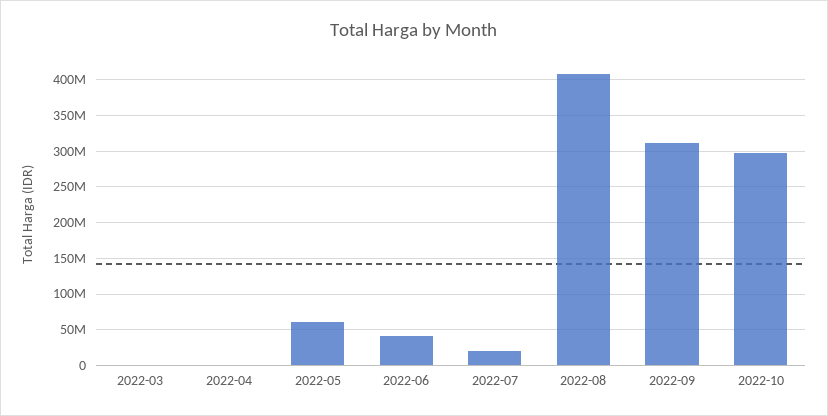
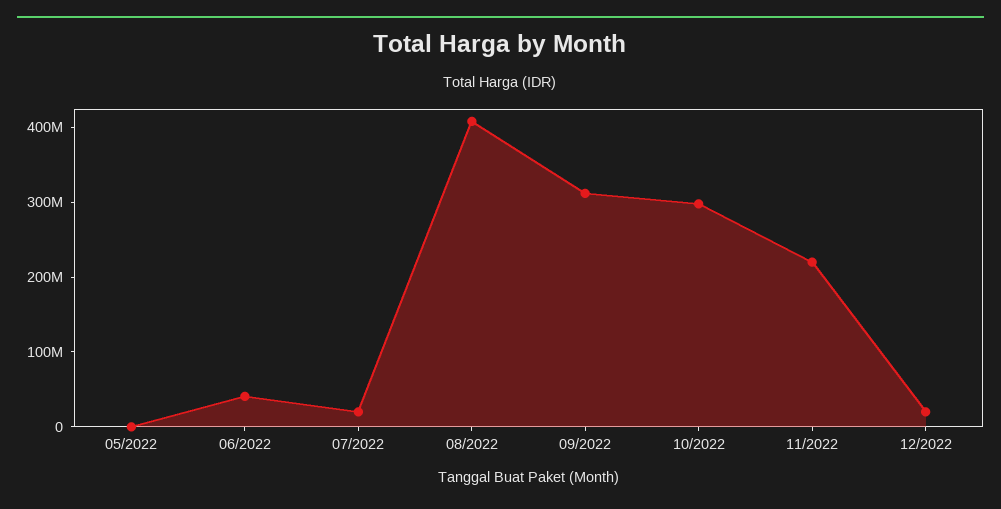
2022-03: 0 -> none
2022-04: 0 -> none
2022-05: 60000000 -> 0
11/2022: none -> 220000000
12/2022: none -> 20000000

